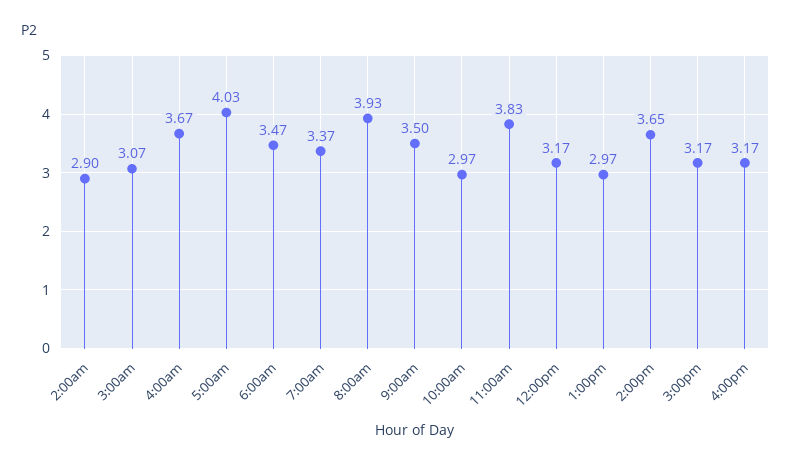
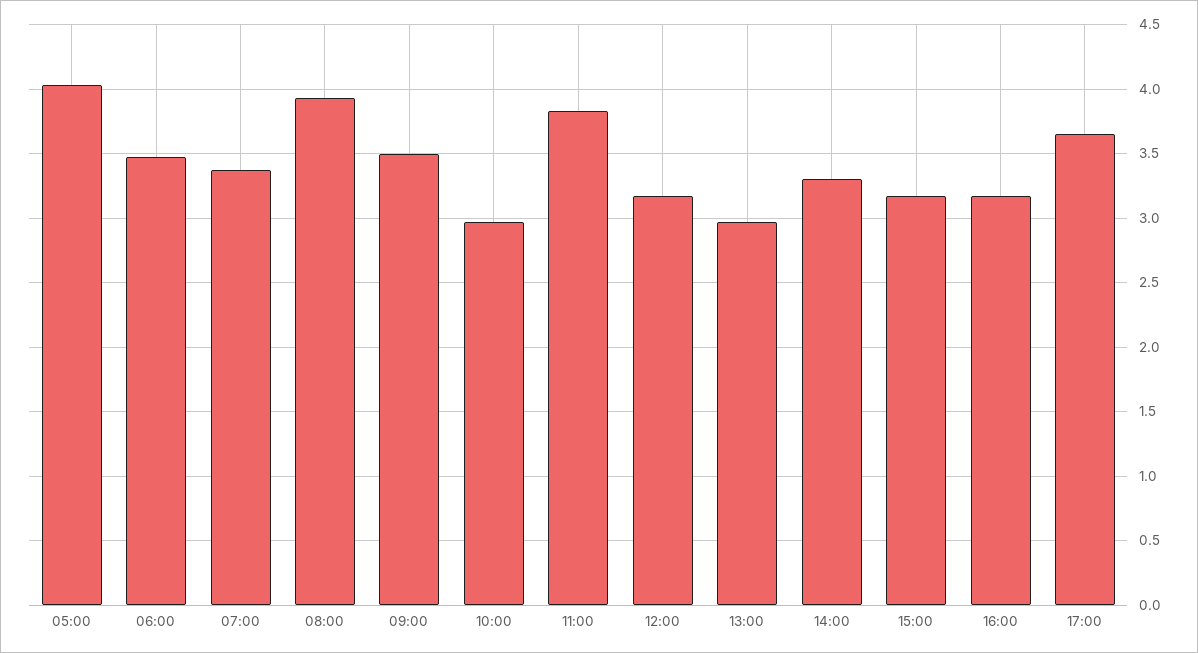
2:00am: 2.9 -> none
3:00am: 3.07 -> none
4:00am: 3.67 -> none
2:00pm: 3.65 -> 3.3
17:00: none -> 3.65

